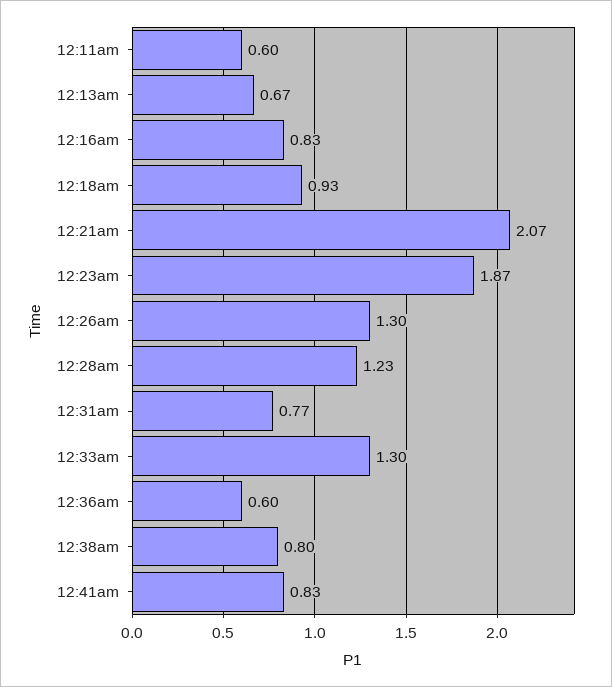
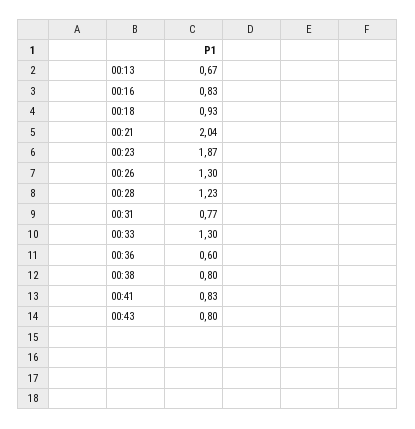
12:11am: 0.6 -> none
12:21am: 2.07 -> 2.04
00:43: none -> 0.8

